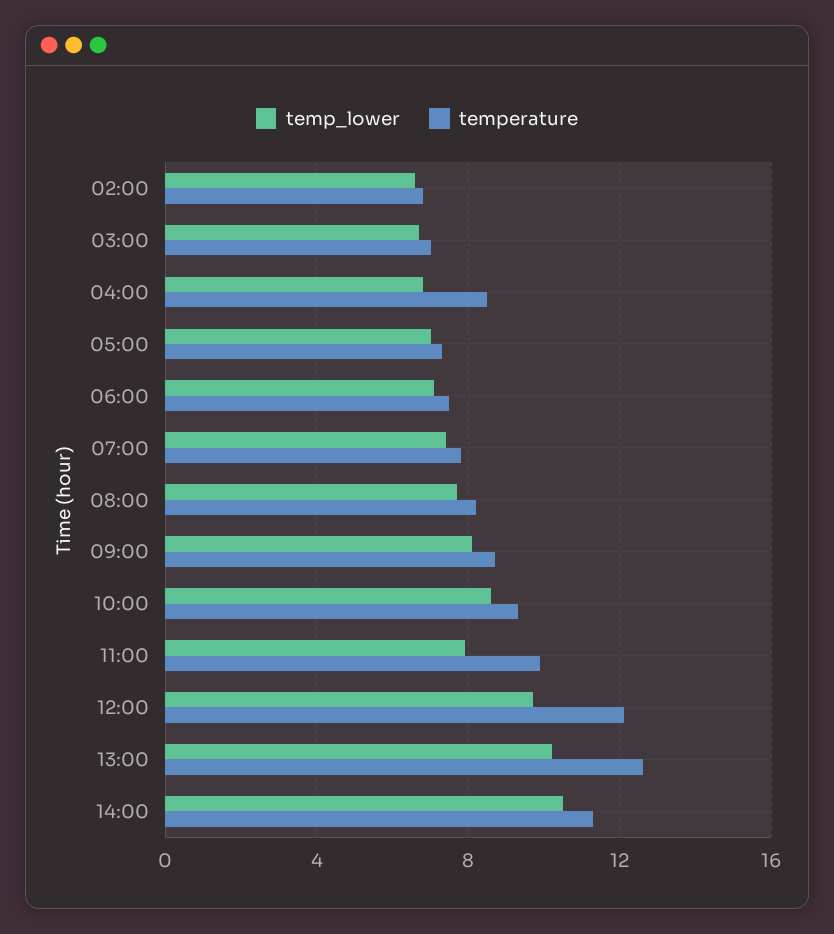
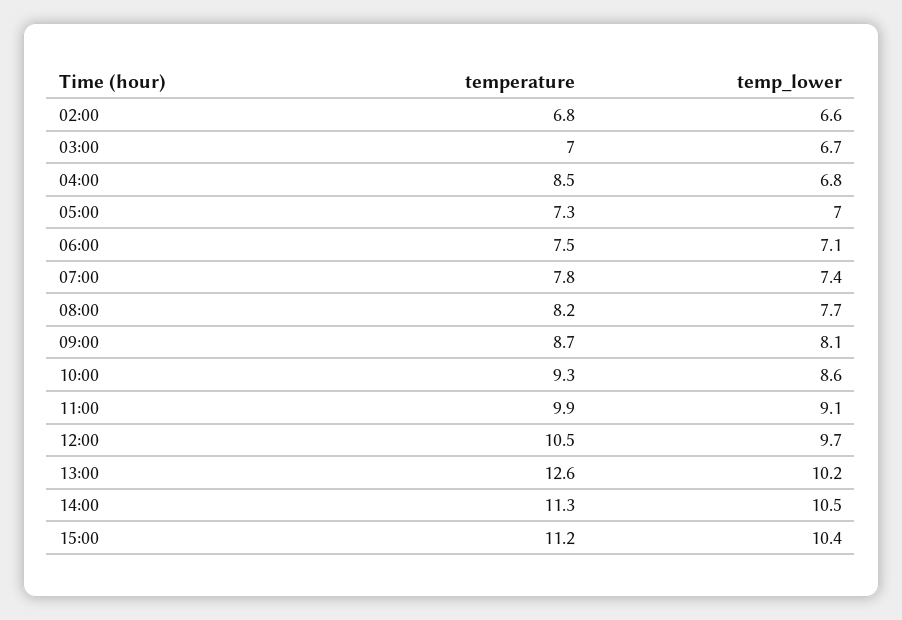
temp_lower, 11:00: 8 -> 9.1
temperature, 12:00: 12 -> 10.5
temperature, 15:00: none -> 11.2
temp_lower, 15:00: none -> 10.4

